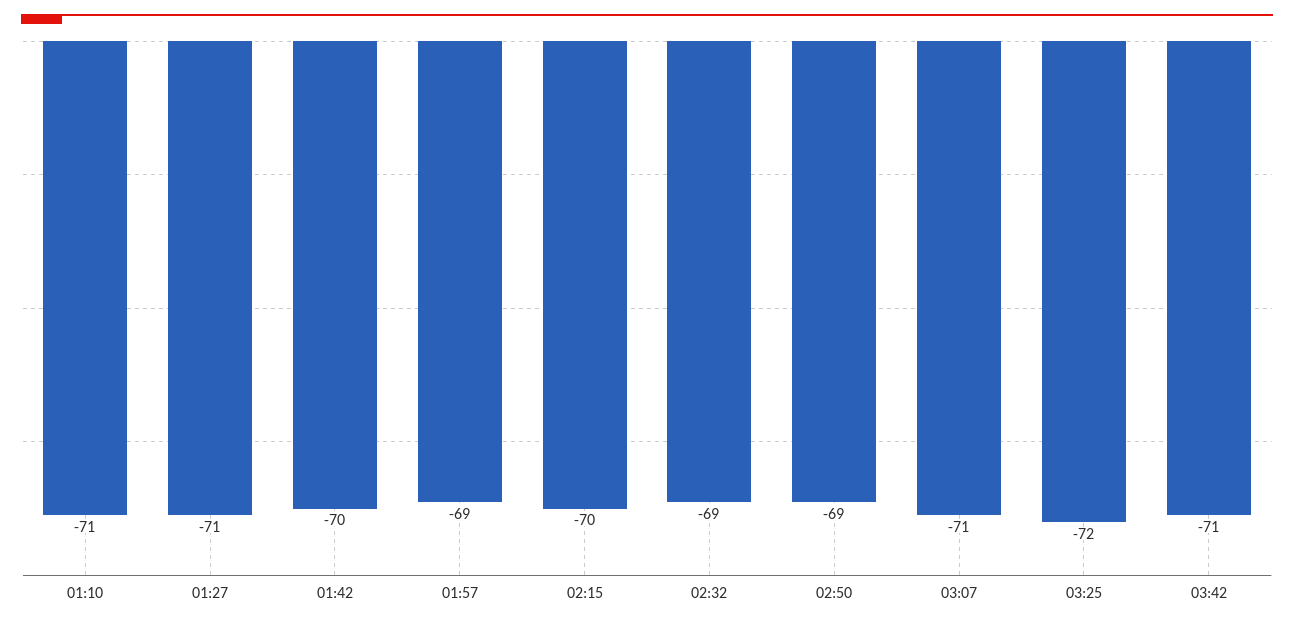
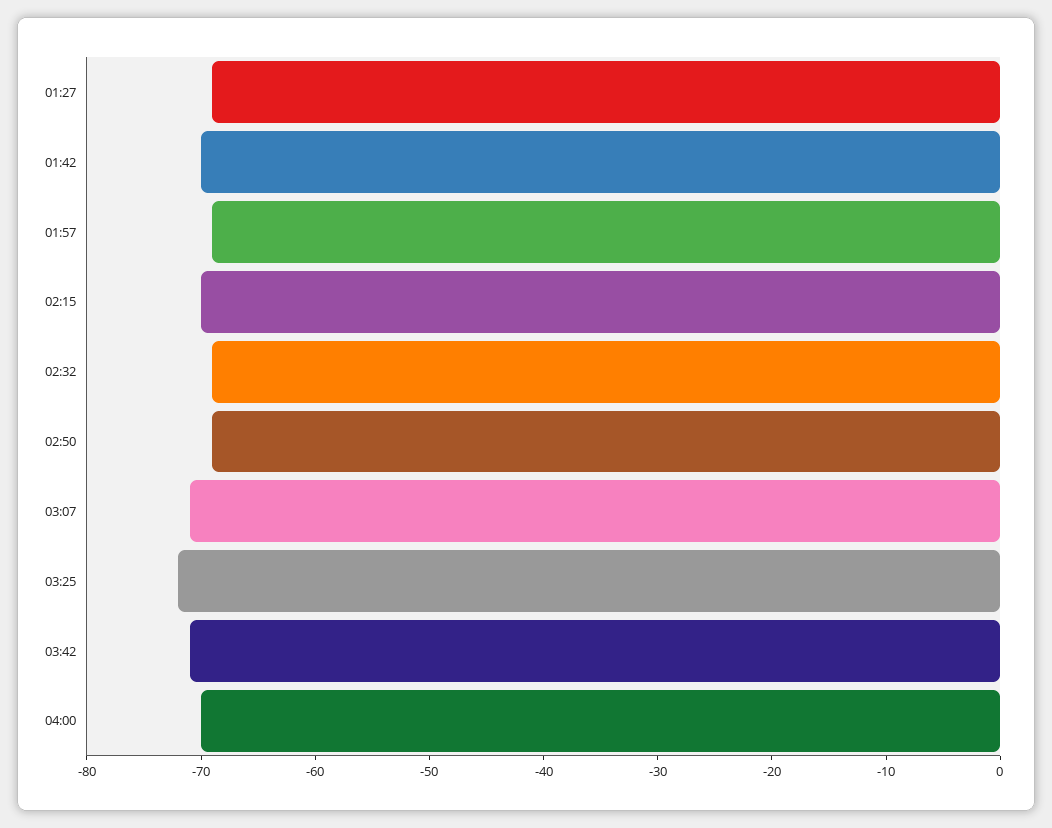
01:10: -71 -> none
01:27: -71 -> -69
04:00: none -> -70

